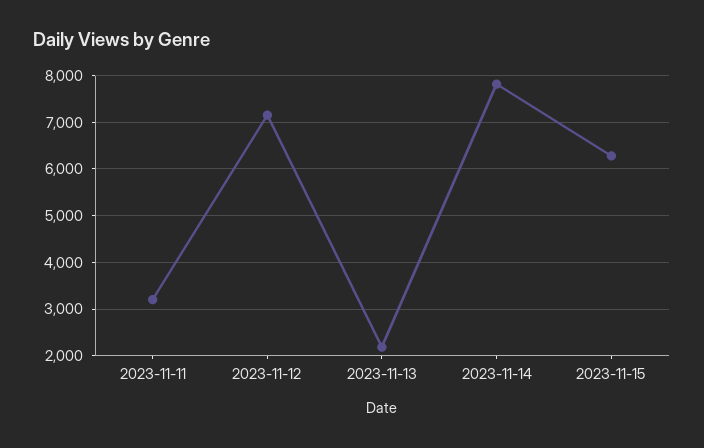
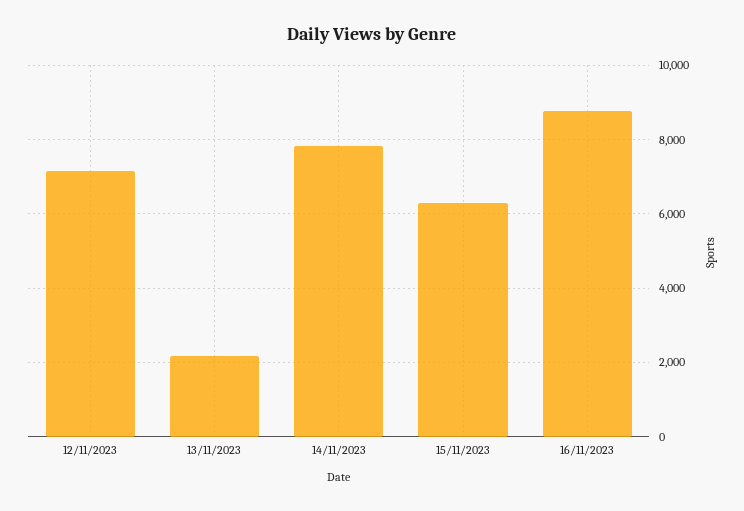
2023-11-11: 3200 -> none
16/11/2023: none -> 8800

